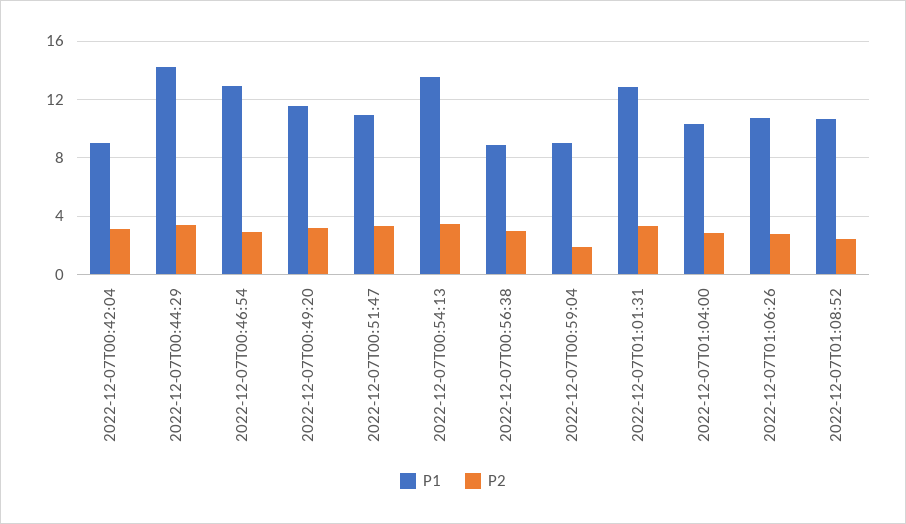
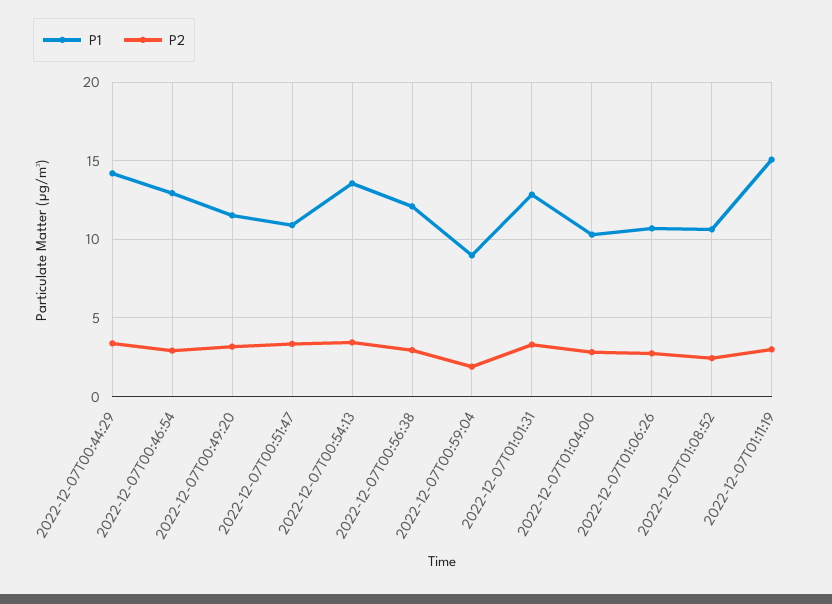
P1, 2022-12-07T00:42:04: 9 -> none
P2, 2022-12-07T00:42:04: 3 -> none
P1, 2022-12-07T00:56:38: 9 -> 12
P1, 2022-12-07T01:11:19: none -> 15
P2, 2022-12-07T01:11:19: none -> 3

